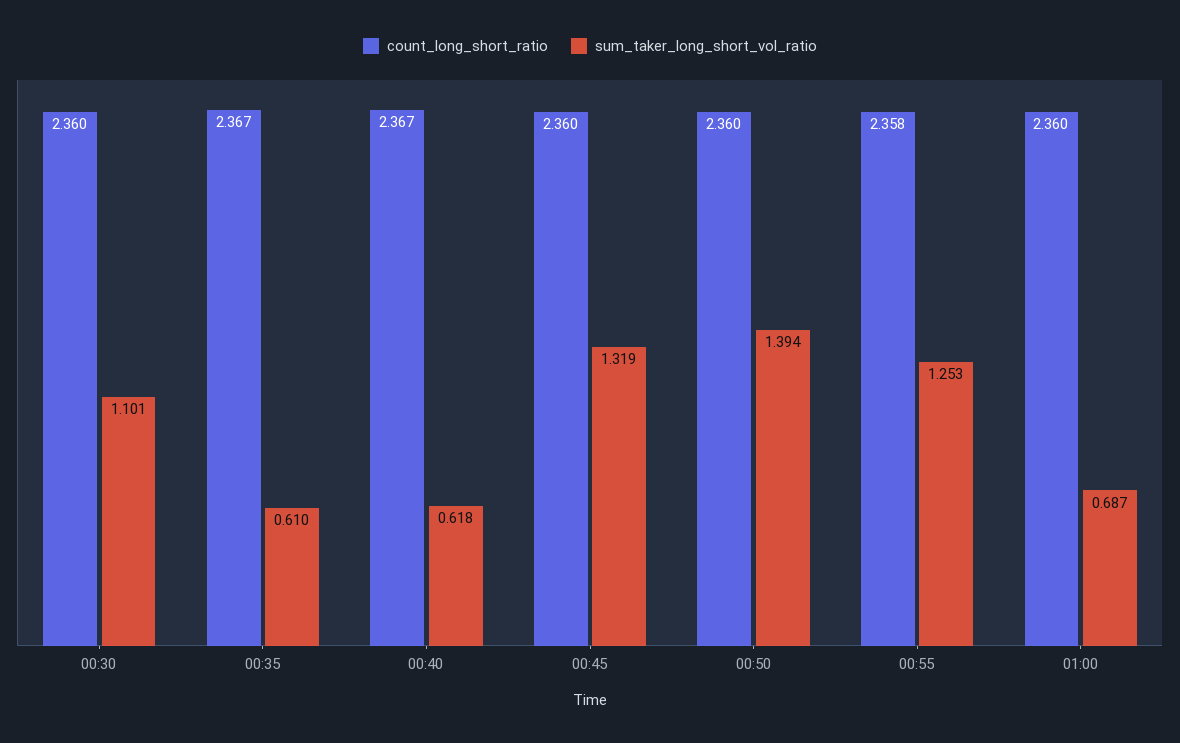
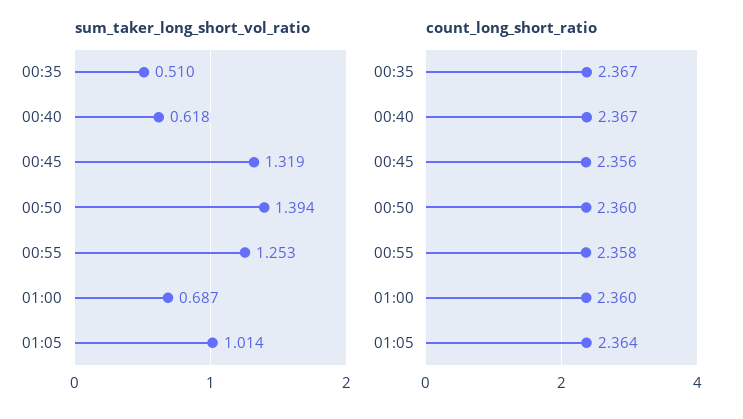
count_long_short_ratio, 00:30: 2.36 -> none
sum_taker_long_short_vol_ratio, 00:30: 1.101 -> none
sum_taker_long_short_vol_ratio, 00:35: 0.61 -> 0.51
count_long_short_ratio, 00:45: 2.36 -> 2.356
sum_taker_long_short_vol_ratio, 01:05: none -> 1.014
count_long_short_ratio, 01:05: none -> 2.364

